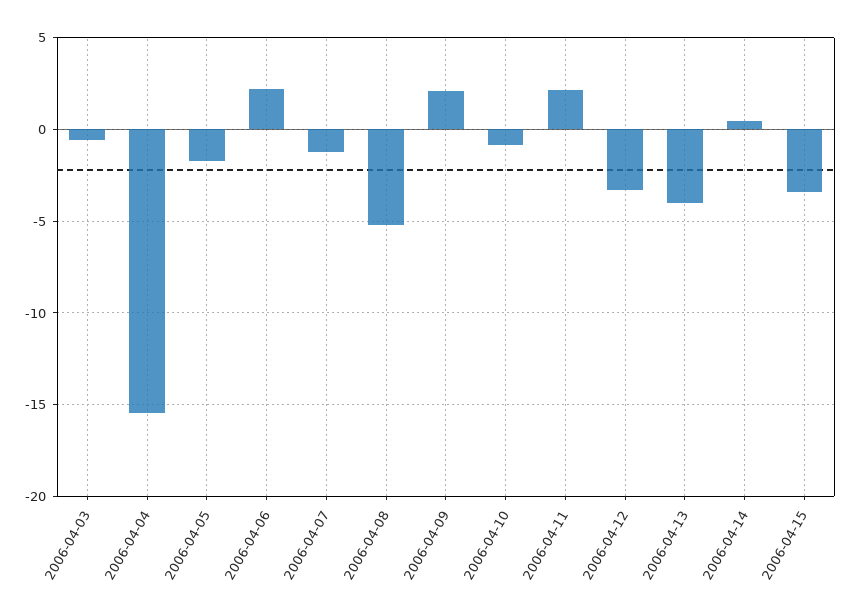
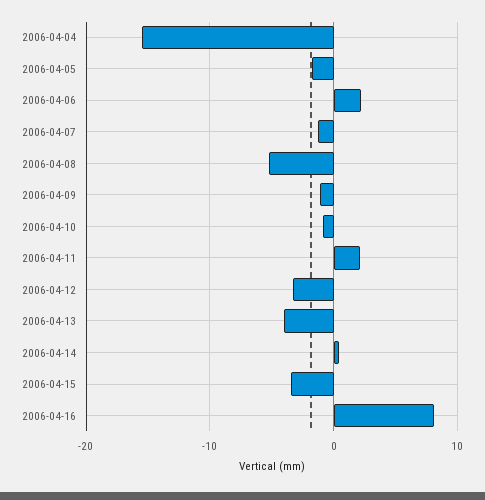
2006-04-03: -0.5 -> none
2006-04-09: 2 -> -1
2006-04-16: none -> 8

